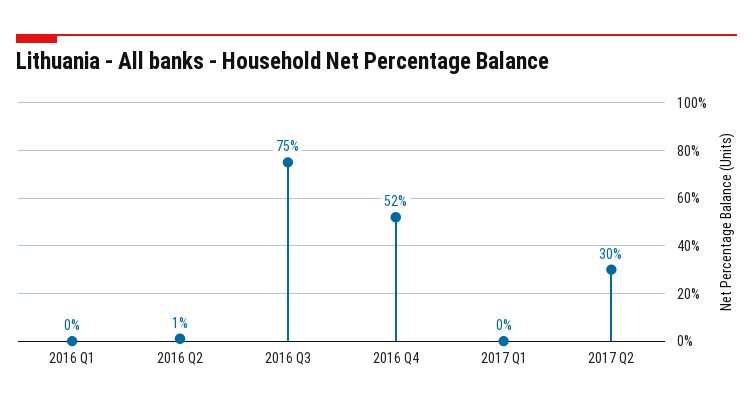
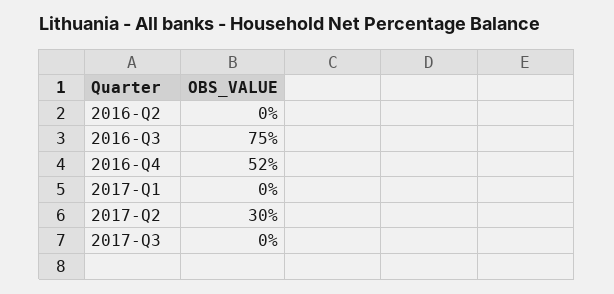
2016 Q1: 0 -> none
2016 Q2: 1 -> 0
2017-Q3: none -> 0

